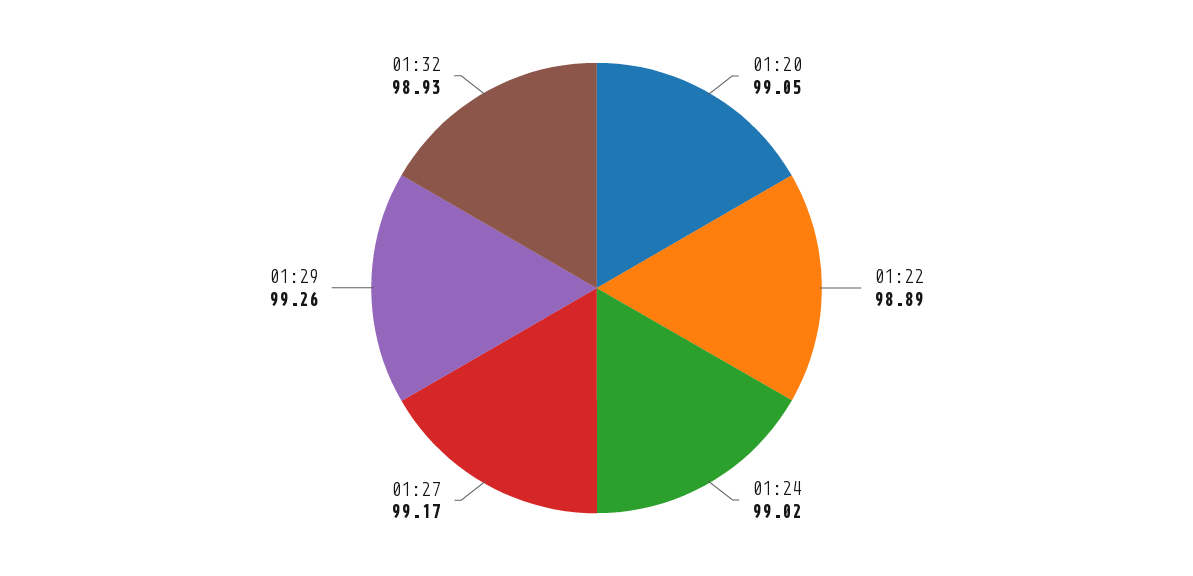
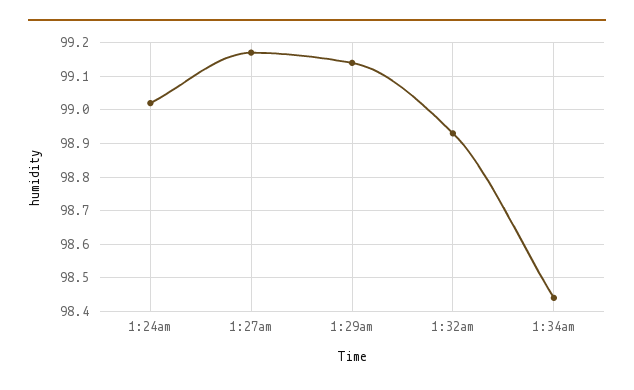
01:20: 99.05 -> none
01:22: 98.89 -> none
01:29: 99.26 -> 99.15
1:34am: none -> 98.45

